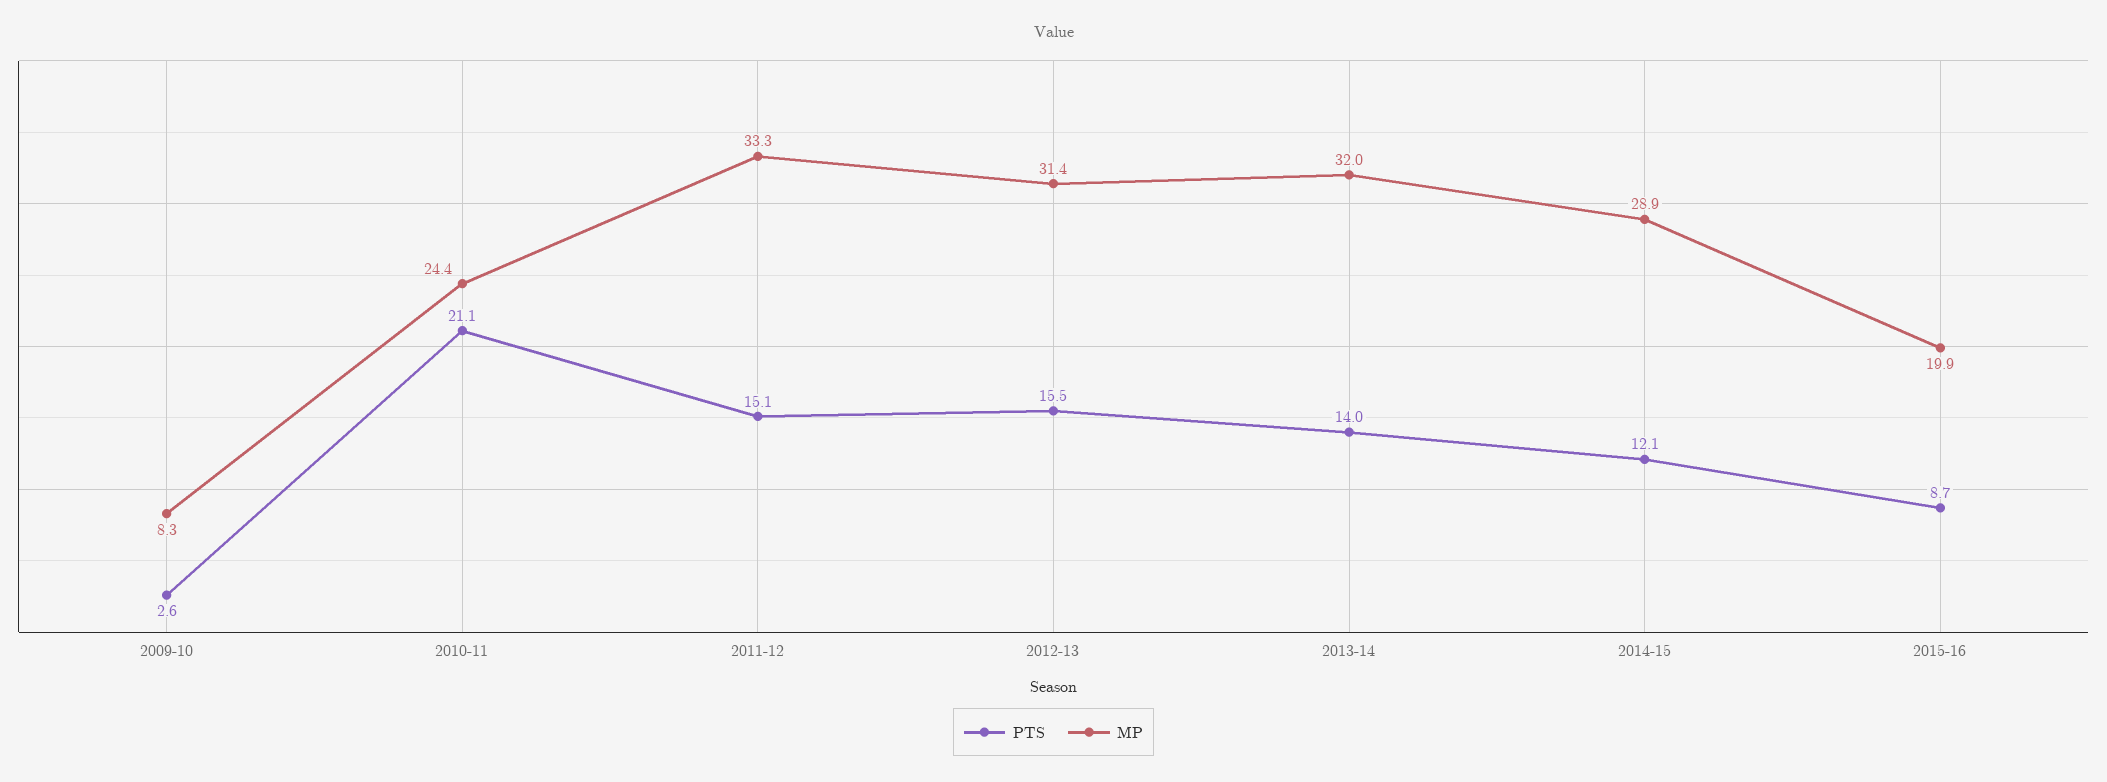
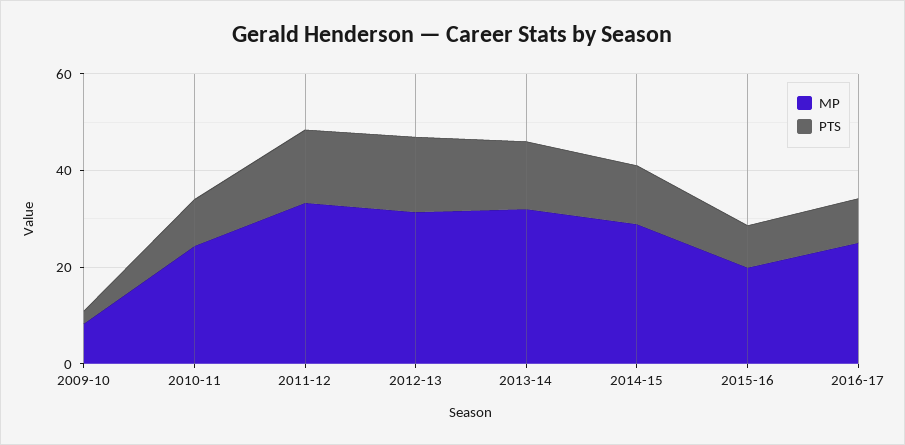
PTS, 2010-11: 21.1 -> 10
MP, 2016-17: none -> 25
PTS, 2016-17: none -> 10

